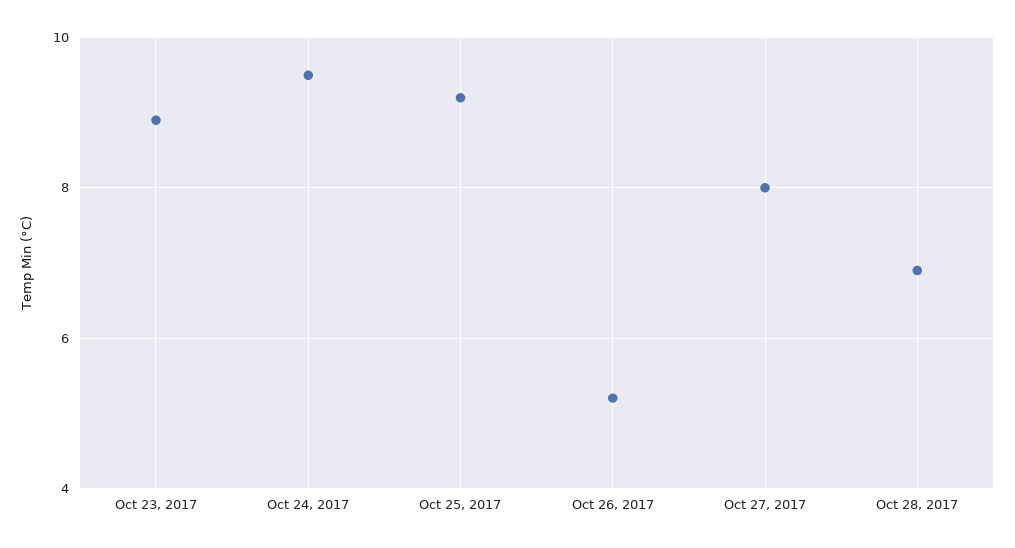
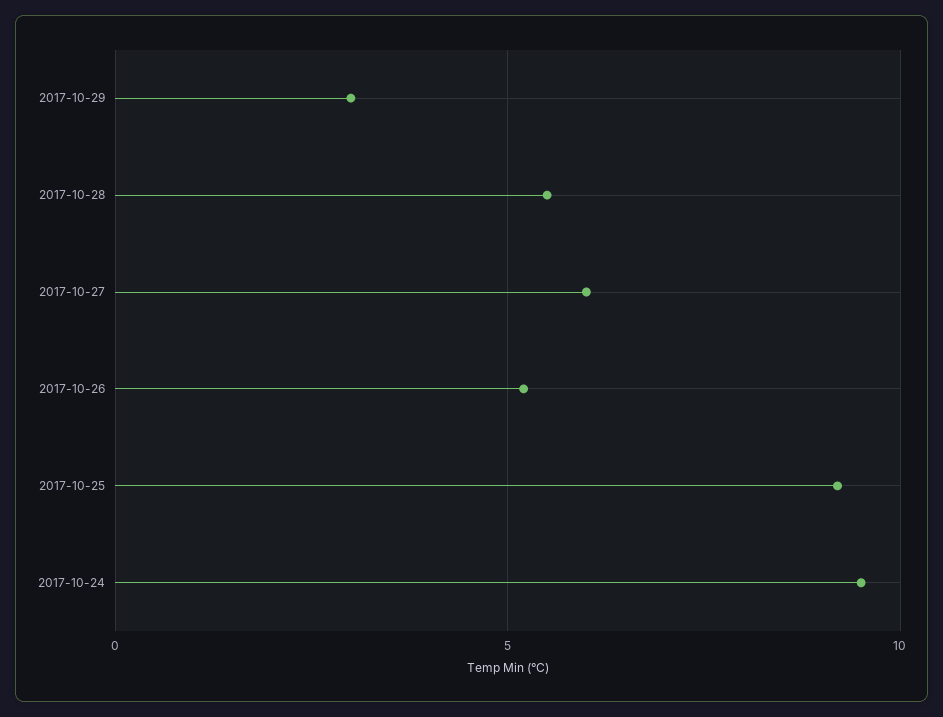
Oct 23, 2017: 9 -> none
Oct 27, 2017: 8 -> 6
Oct 28, 2017: 7 -> 5.5
2017-10-29: none -> 3

